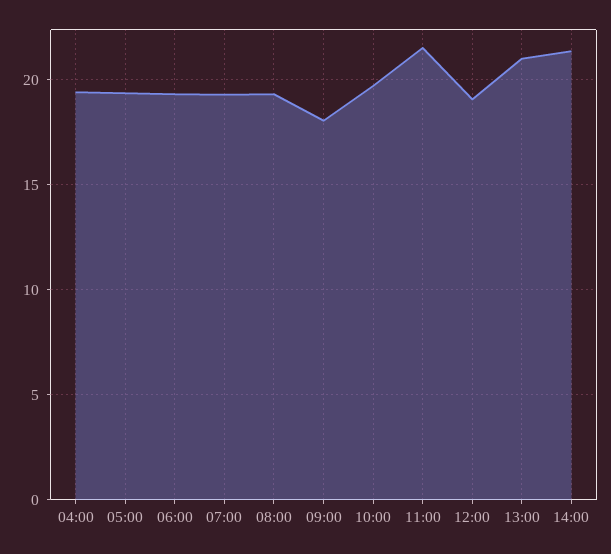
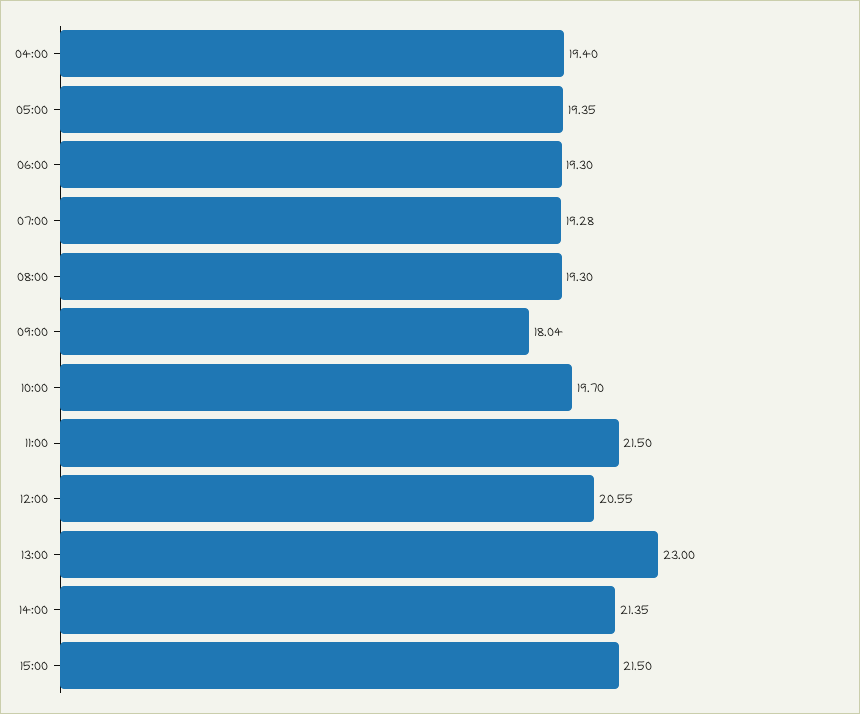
12:00: 19 -> 20.55
13:00: 21 -> 23
15:00: none -> 21.5

